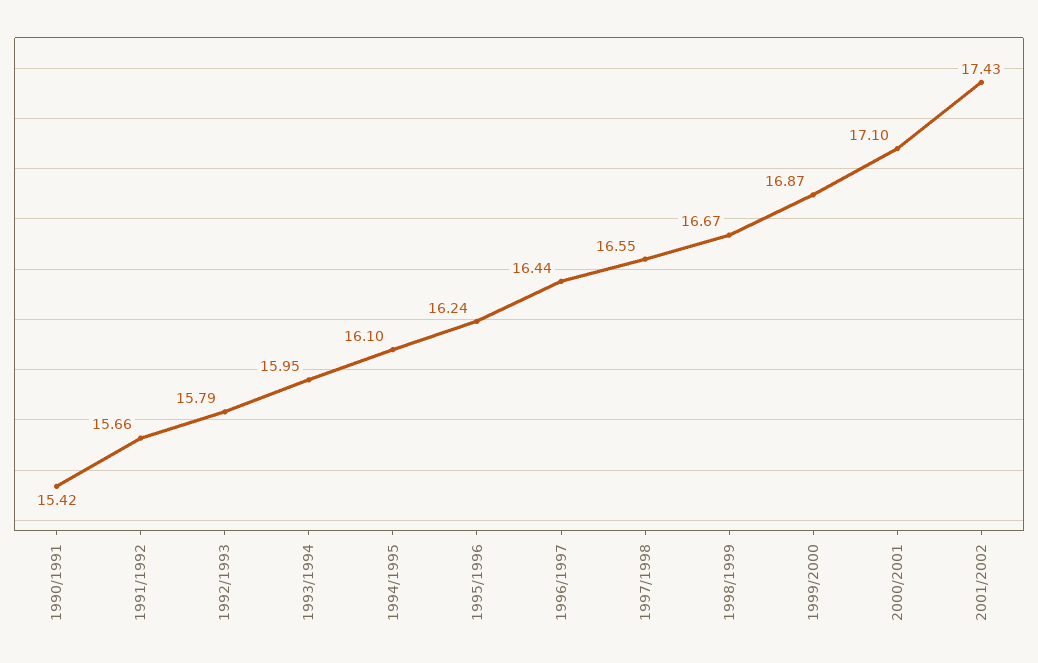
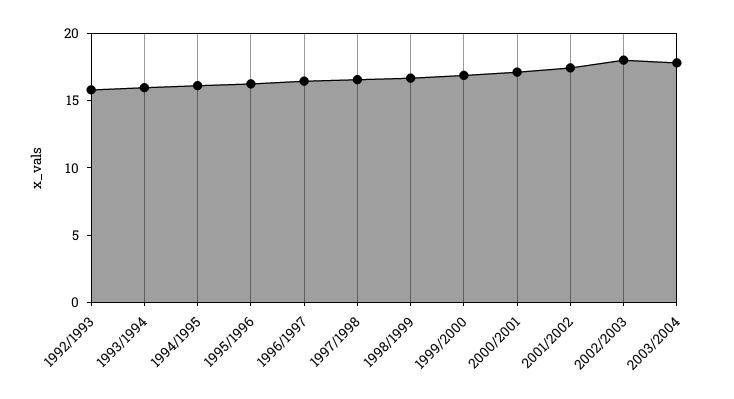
1990/1991: 15.42 -> none
1991/1992: 15.66 -> none
2002/2003: none -> 18
2003/2004: none -> 18

